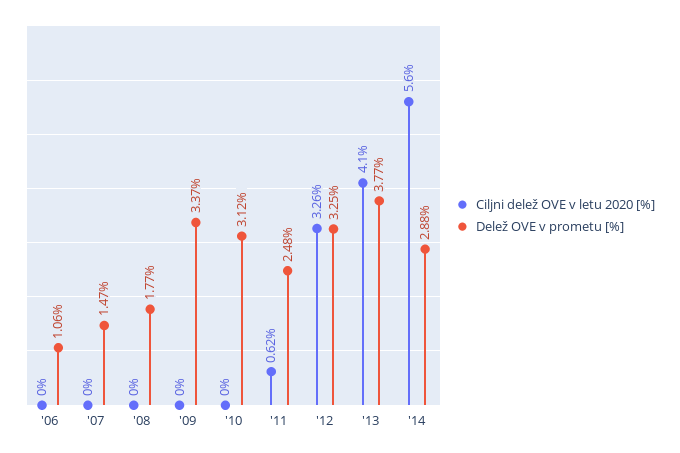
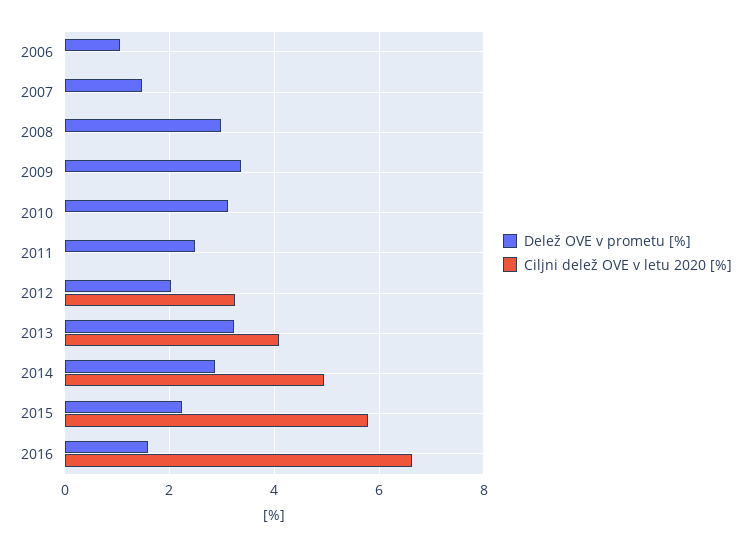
Delež OVE v prometu [%], '08: 1.77 -> 3
Ciljni delež OVE v letu 2020 [%], '11: 0.62 -> 0
Delež OVE v prometu [%], '12: 3.25 -> 2
Delež OVE v prometu [%], '13: 3.77 -> 3.2
Ciljni delež OVE v letu 2020 [%], '14: 5.6 -> 5
Delež OVE v prometu [%], 2015: none -> 2.2
Ciljni delež OVE v letu 2020 [%], 2015: none -> 5.8
Delež OVE v prometu [%], 2016: none -> 1.6
Ciljni delež OVE v letu 2020 [%], 2016: none -> 6.6

